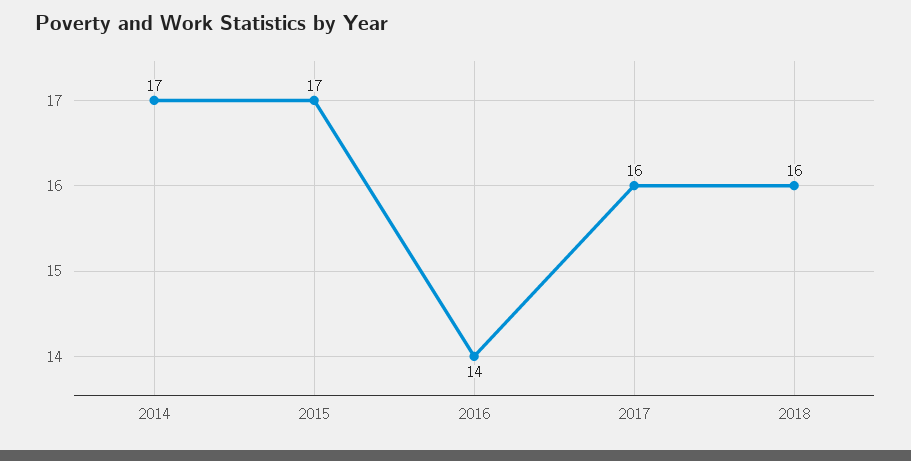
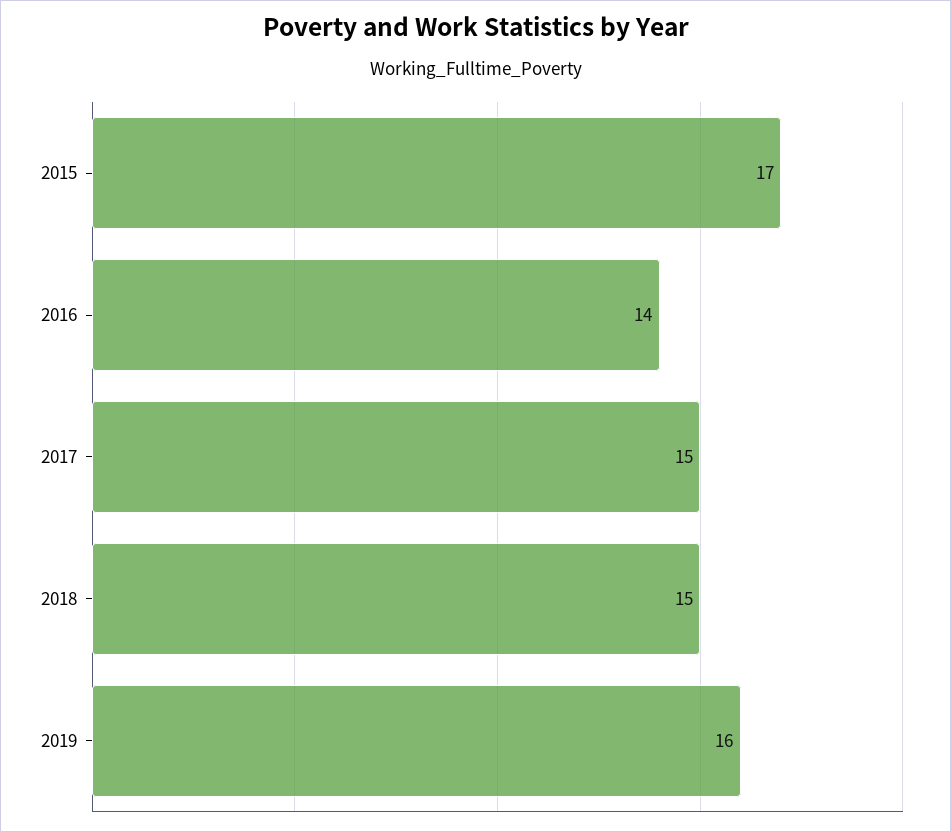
2014: 17 -> none
2017: 16 -> 15
2018: 16 -> 15
2019: none -> 16

